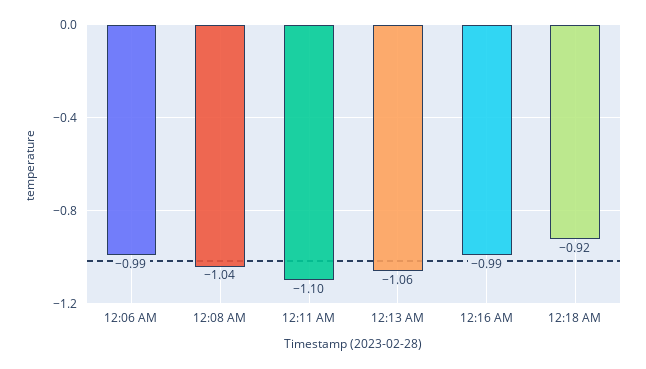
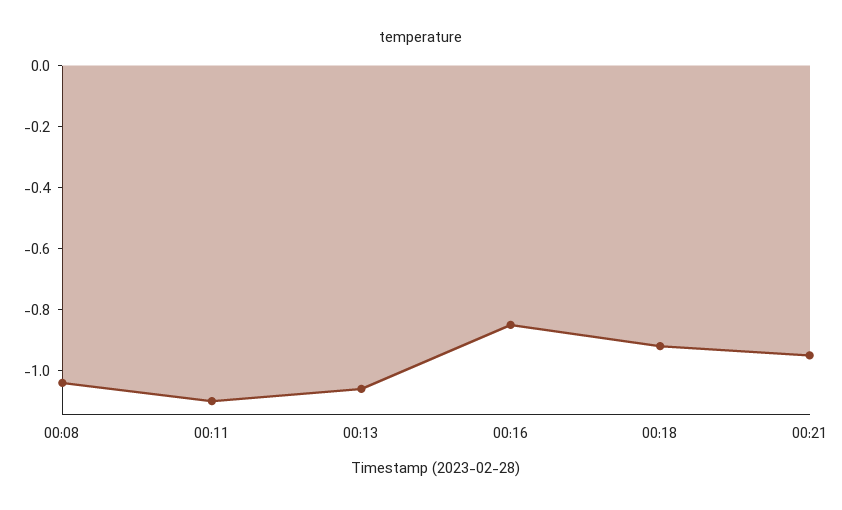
12:06 AM: -0.99 -> none
12:16 AM: -0.99 -> -0.85
00:21: none -> -0.95

